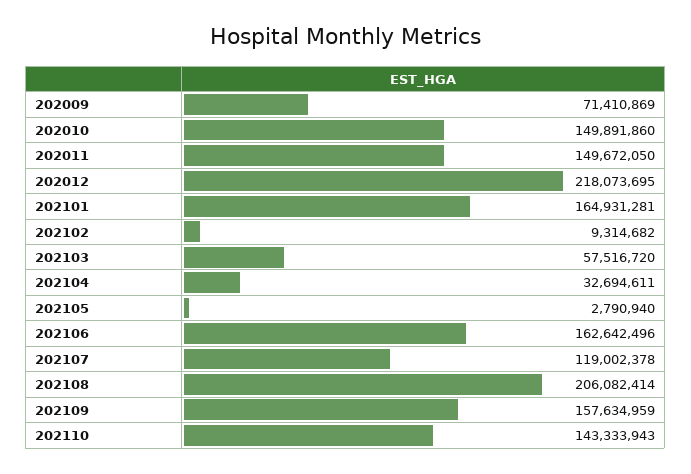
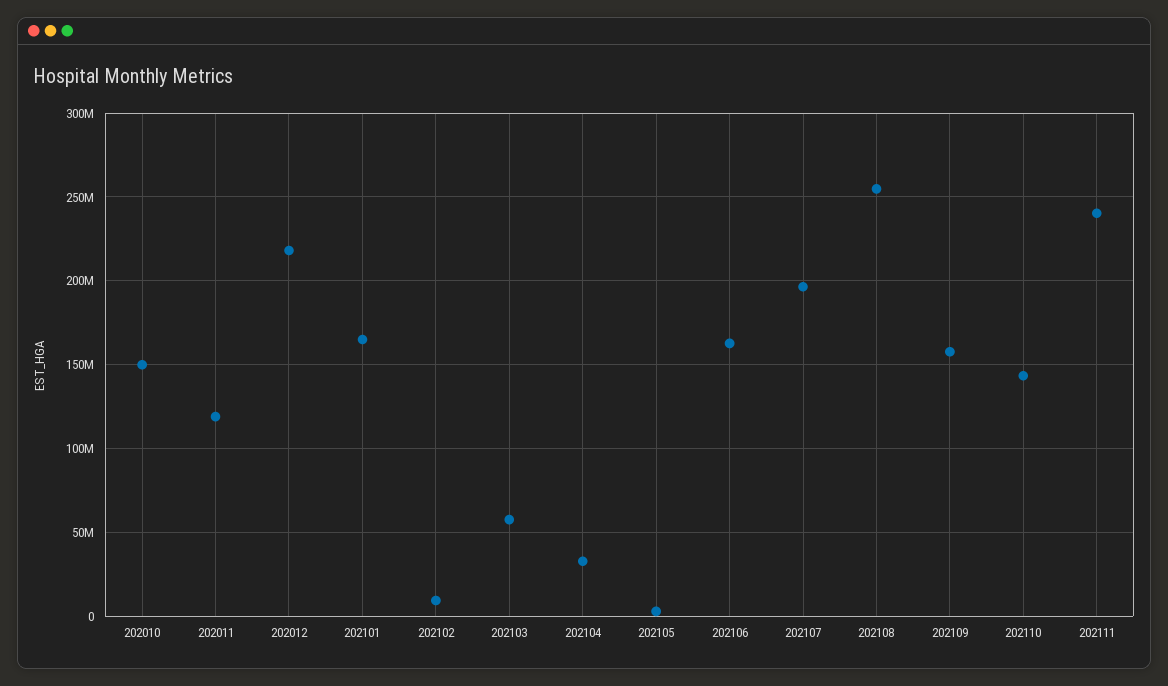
202009: 71410869 -> none
202011: 149672050 -> 120000000
202107: 119002378 -> 195000000
202108: 206082414 -> 255000000
202111: none -> 240000000

